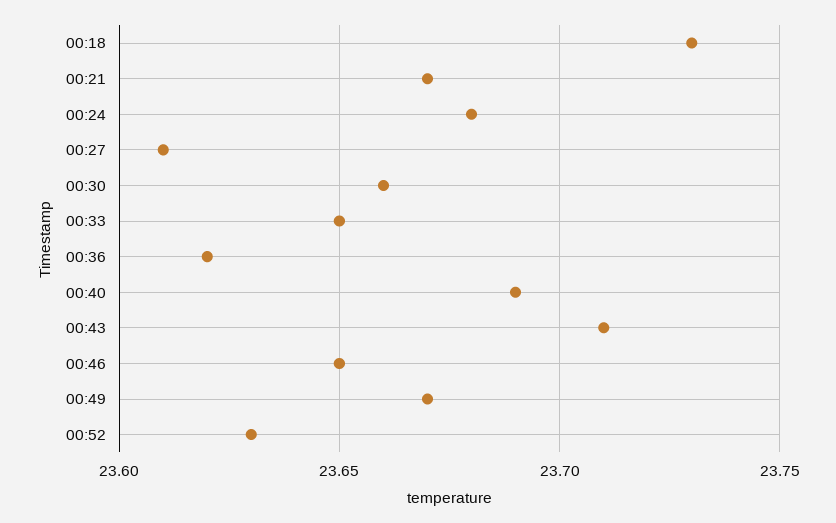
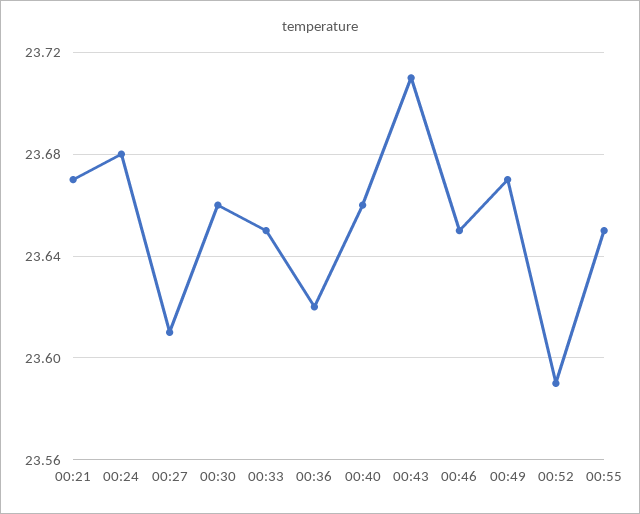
00:18: 23.73 -> none
00:40: 23.69 -> 23.66
00:52: 23.63 -> 23.59
00:55: none -> 23.65

